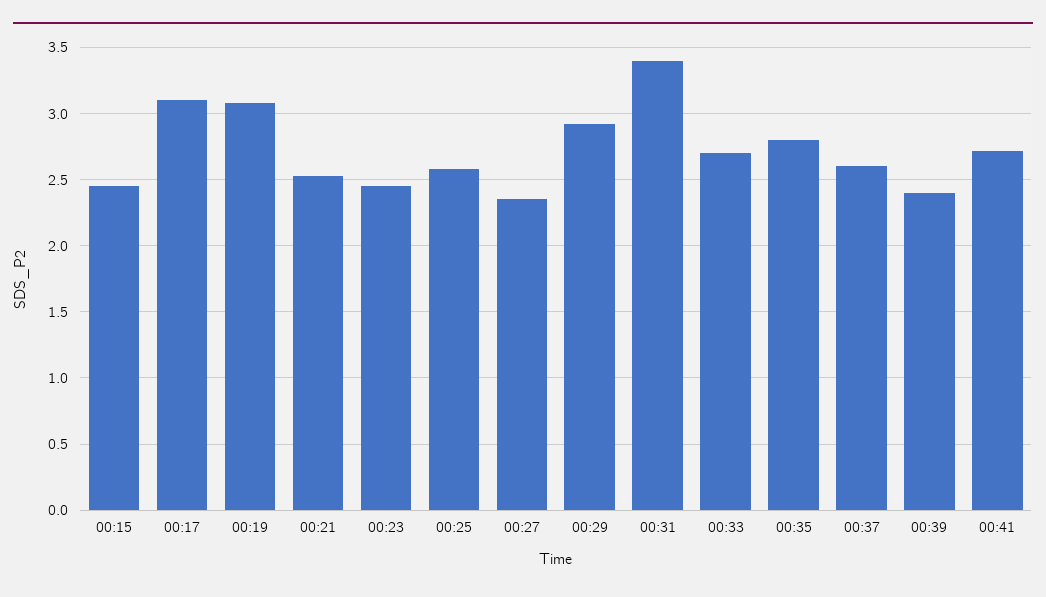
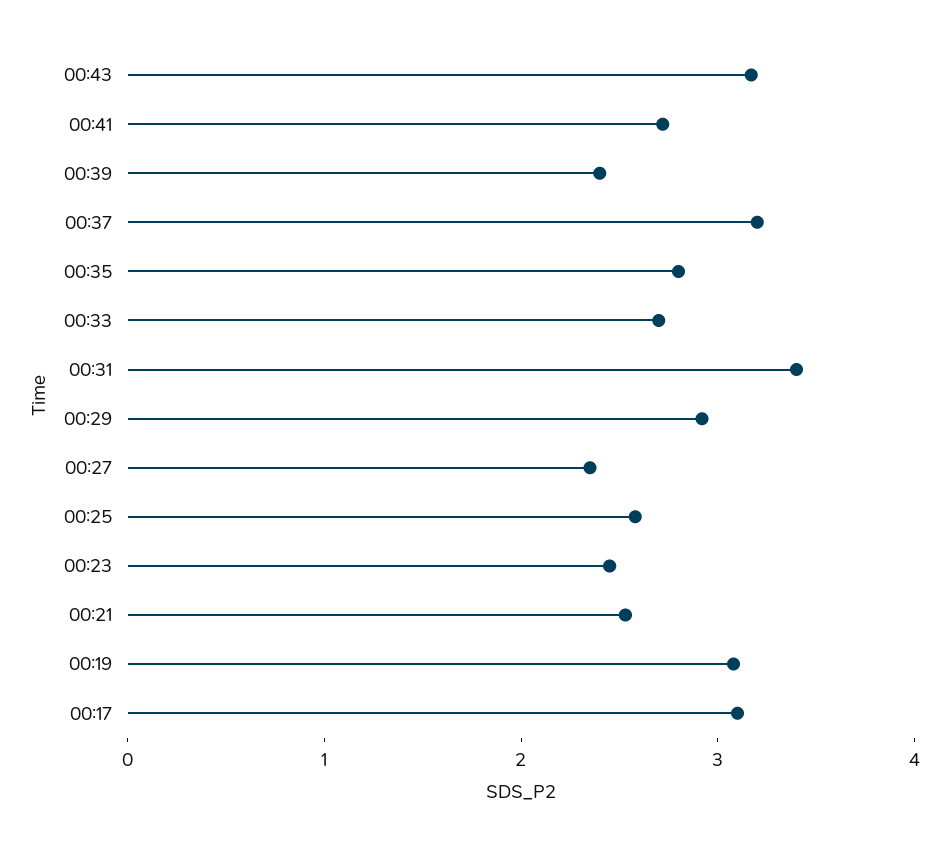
00:15: 2.45 -> none
00:37: 2.6 -> 3.2
00:43: none -> 3.2

